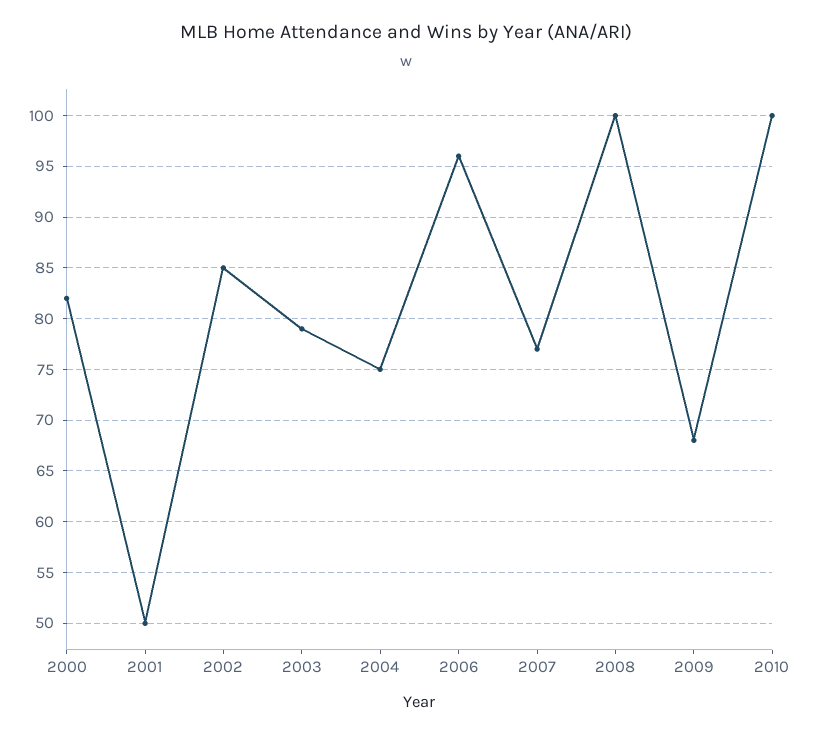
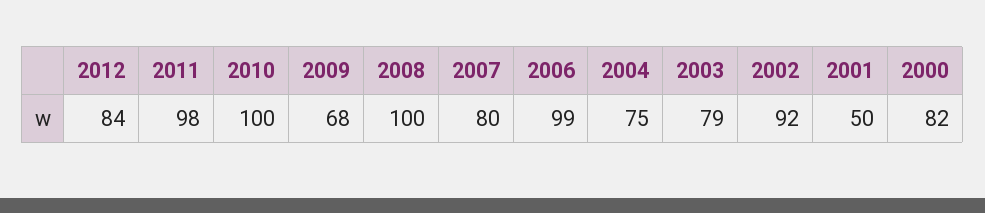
2002: 85 -> 92
2006: 96 -> 99
2007: 77 -> 80
2012: none -> 84
2011: none -> 98

